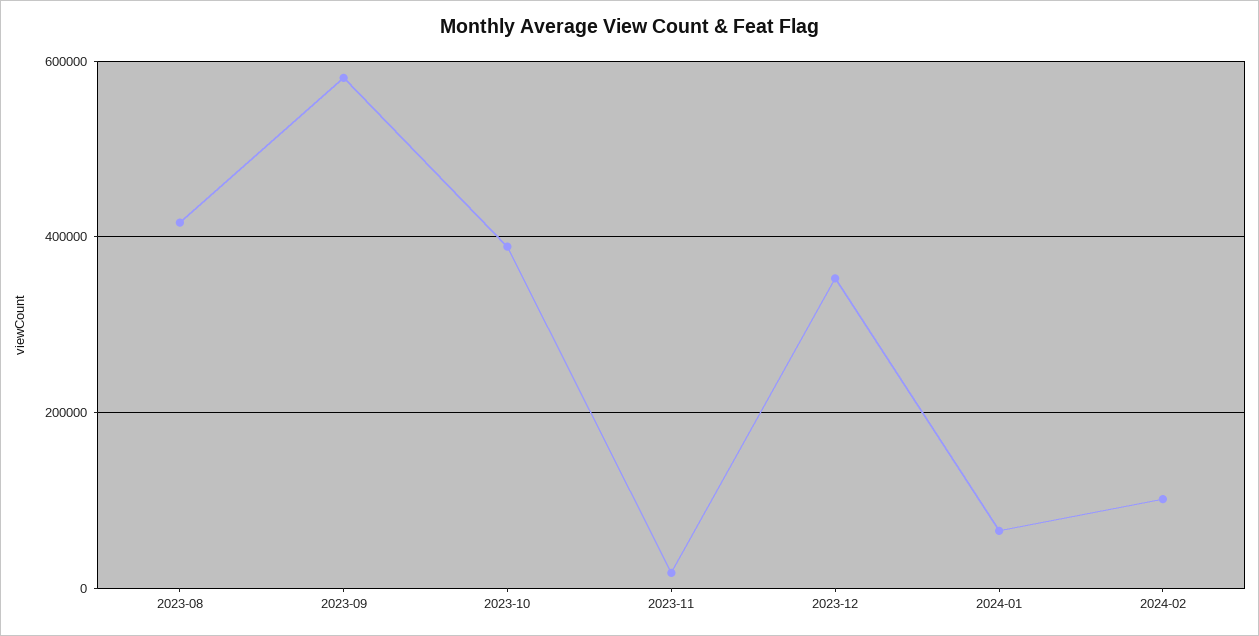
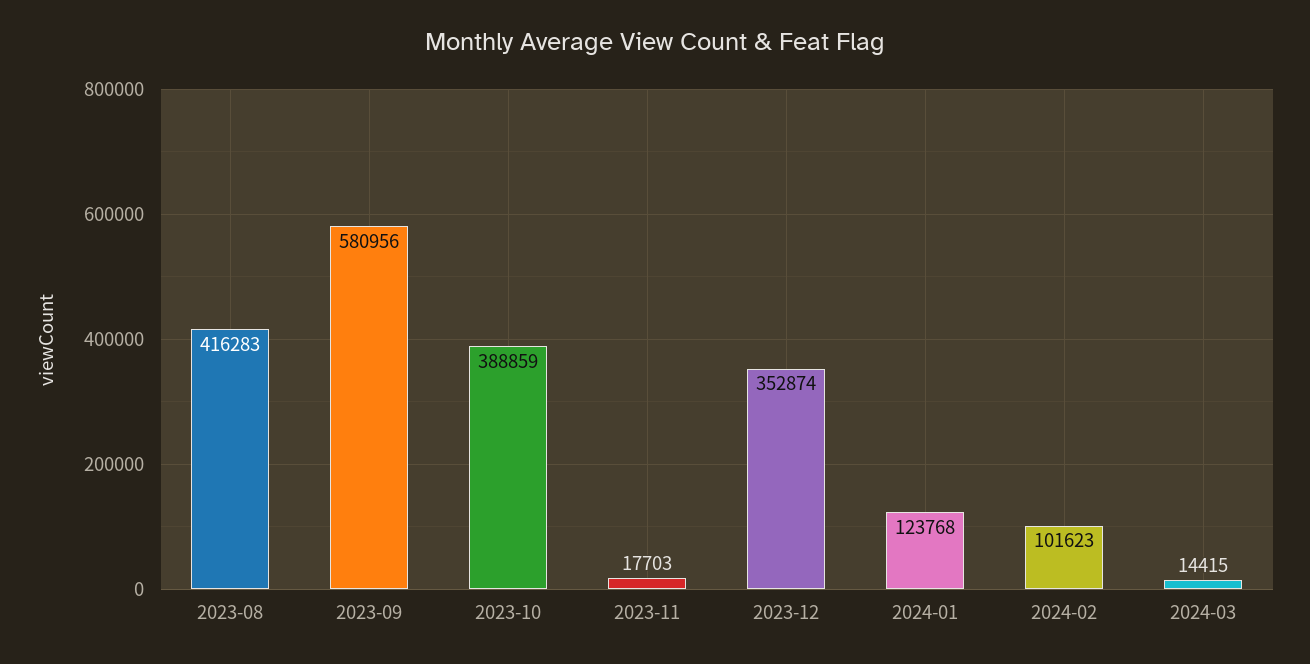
2024-01: 60000 -> 123768
2024-03: none -> 14415

